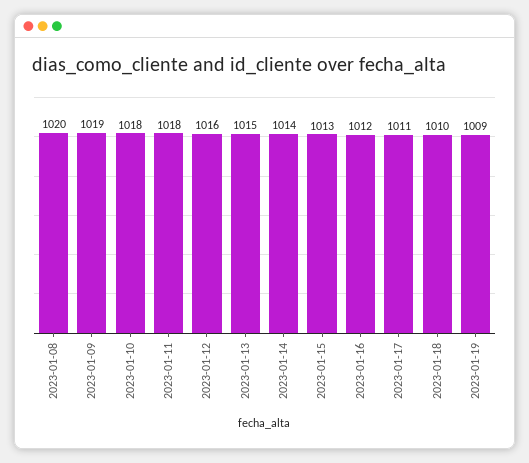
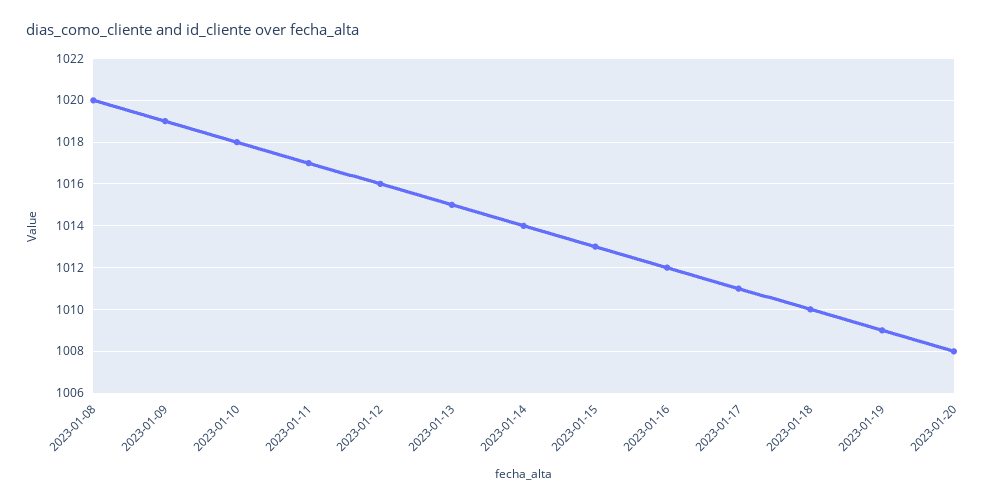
2023-01-11: 1018 -> 1017
2023-01-20: none -> 1008

